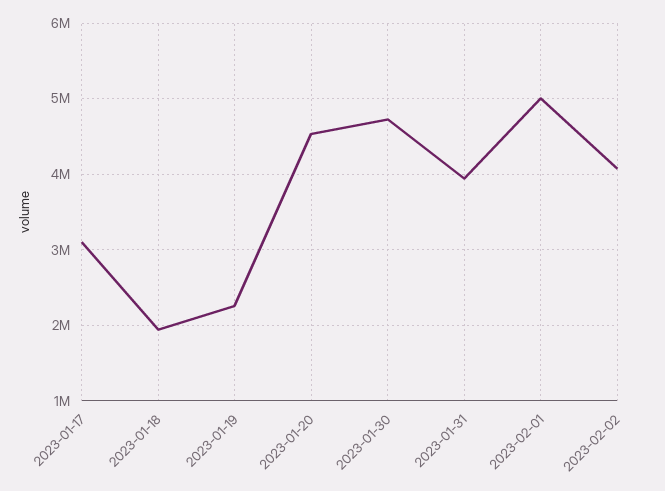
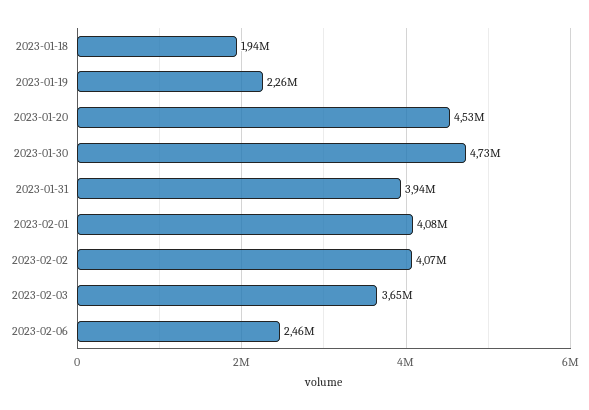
2023-01-17: 3100000 -> none
2023-02-01: 5000000 -> 4080000
2023-02-03: none -> 3650000
2023-02-06: none -> 2460000

